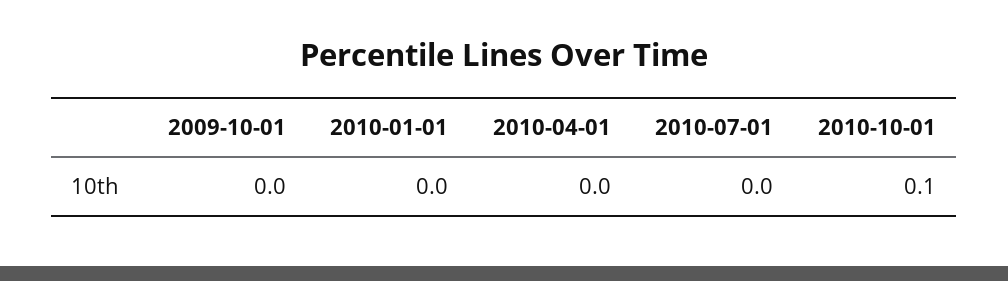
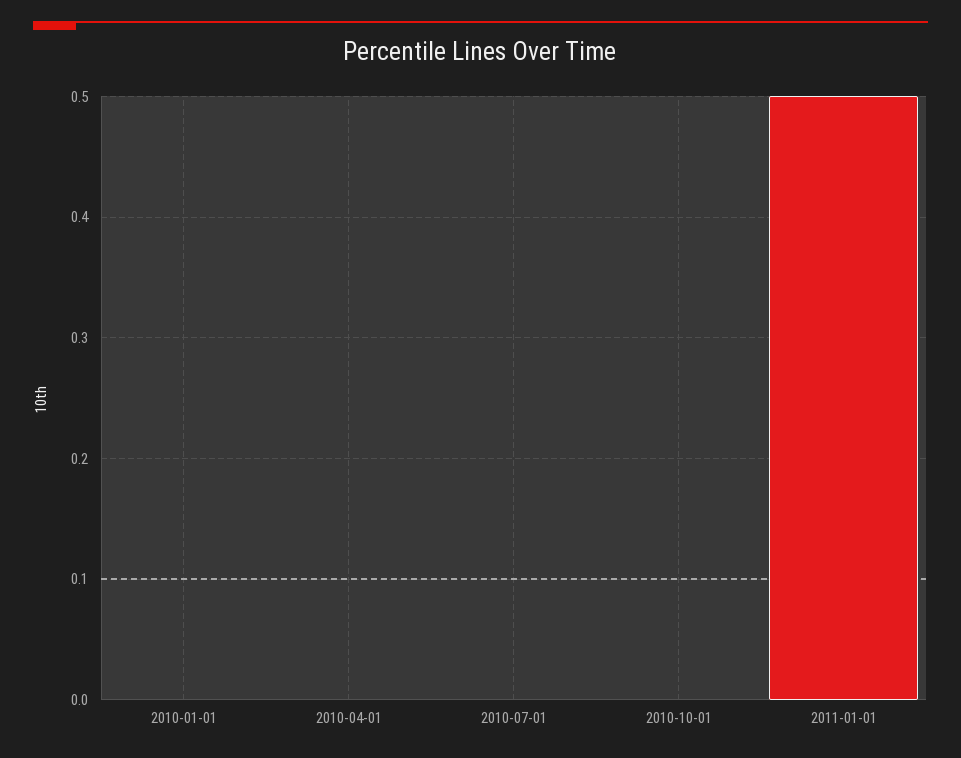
2009-10-01: 0 -> none
2010-10-01: 0.1 -> 0
2011-01-01: none -> 0.5

